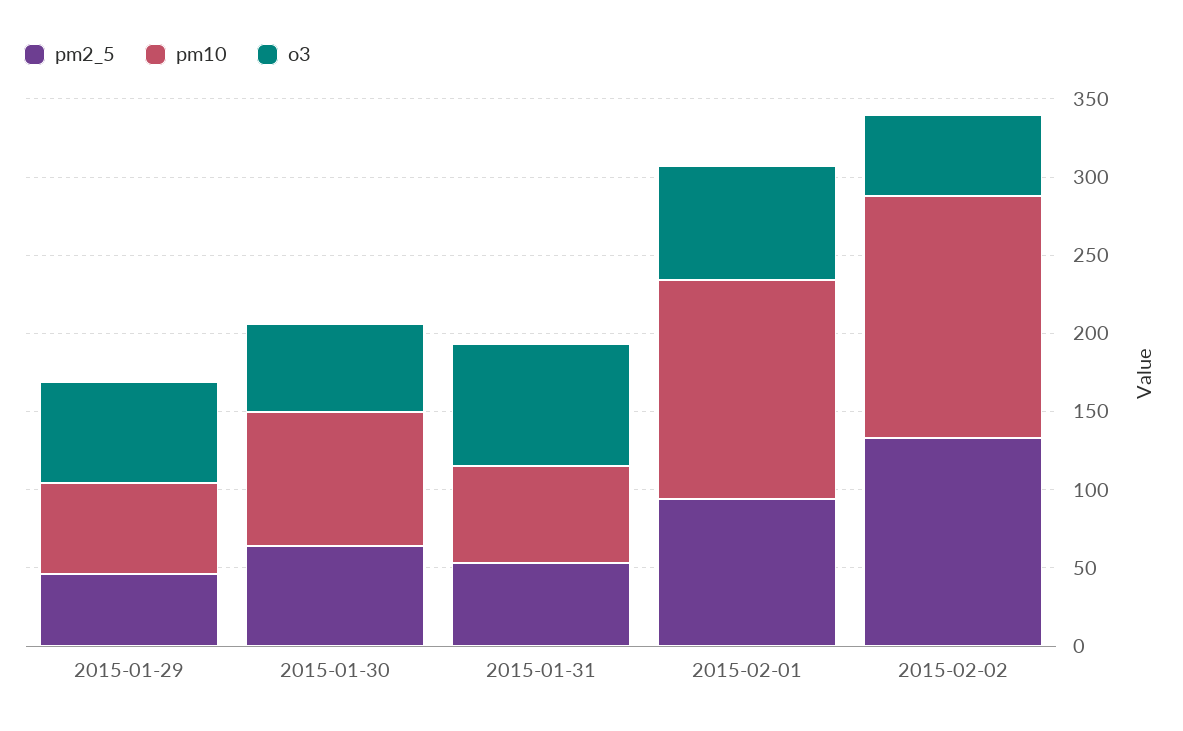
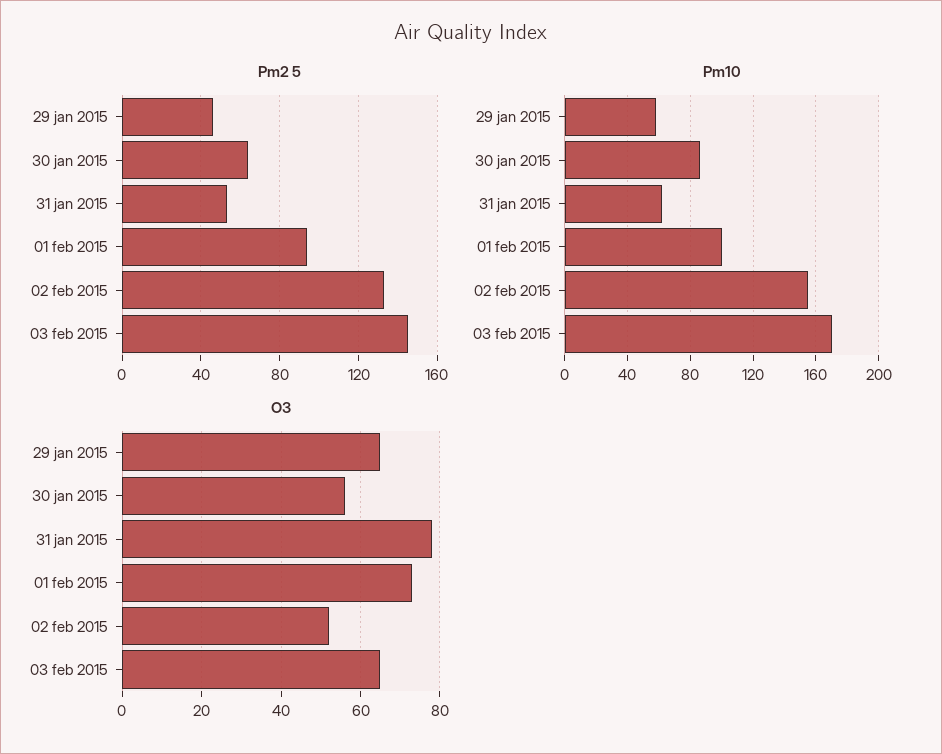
pm10, 2015-02-01: 140 -> 100
pm2_5, 03 feb 2015: none -> 145
pm10, 03 feb 2015: none -> 170
o3, 03 feb 2015: none -> 65

